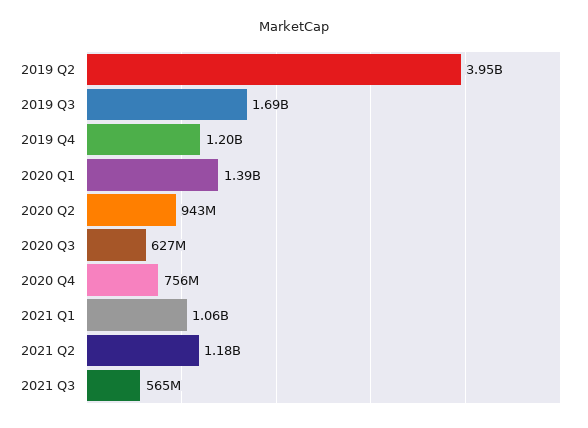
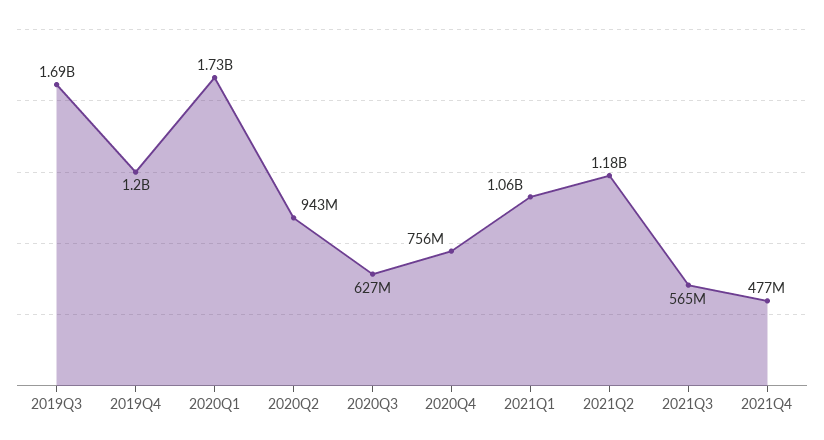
2019 Q2: 3950000000 -> none
2020 Q1: 1390000000 -> 1730000000
2021Q4: none -> 477000000

